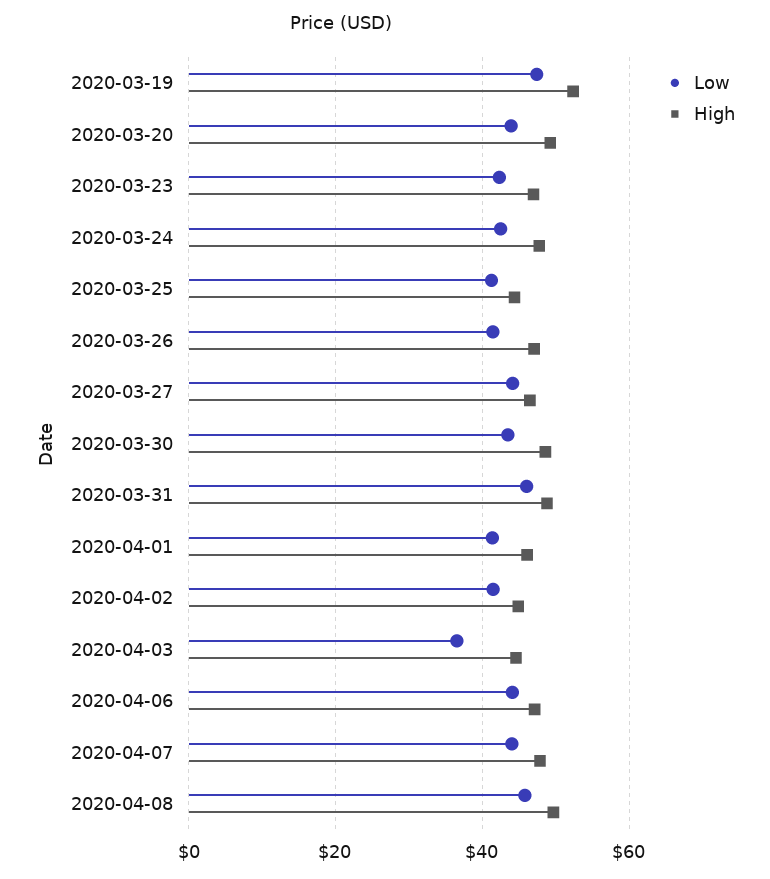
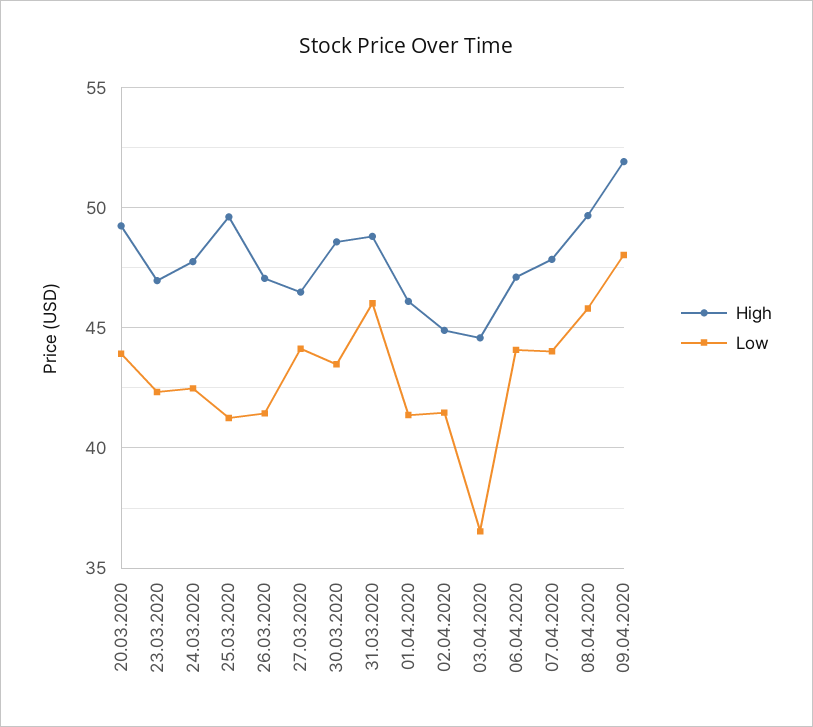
Low, 2020-03-19: 48 -> none
High, 2020-03-19: 52 -> none
High, 2020-03-25: 44 -> 49.5
High, 09.04.2020: none -> 52
Low, 09.04.2020: none -> 48

